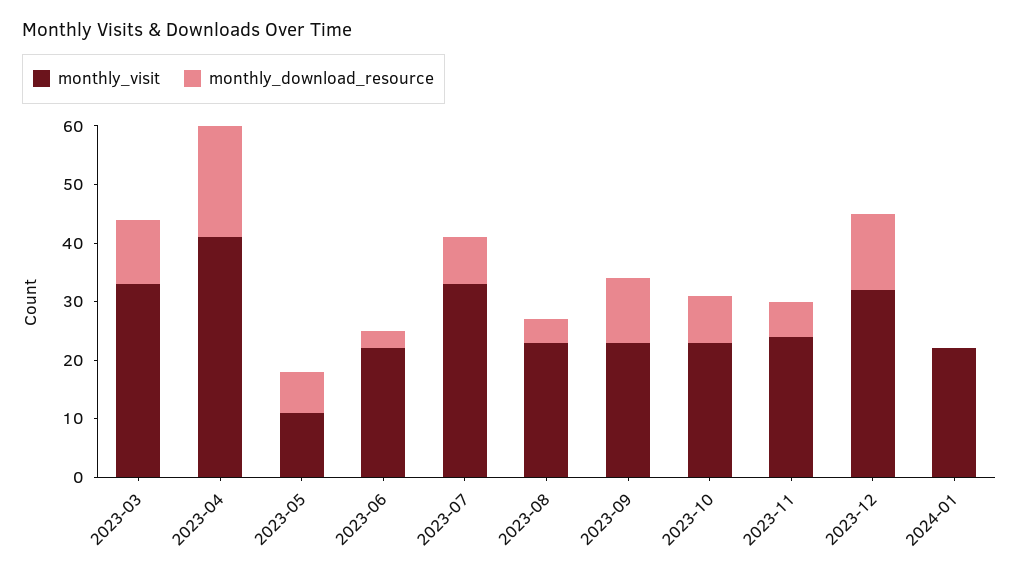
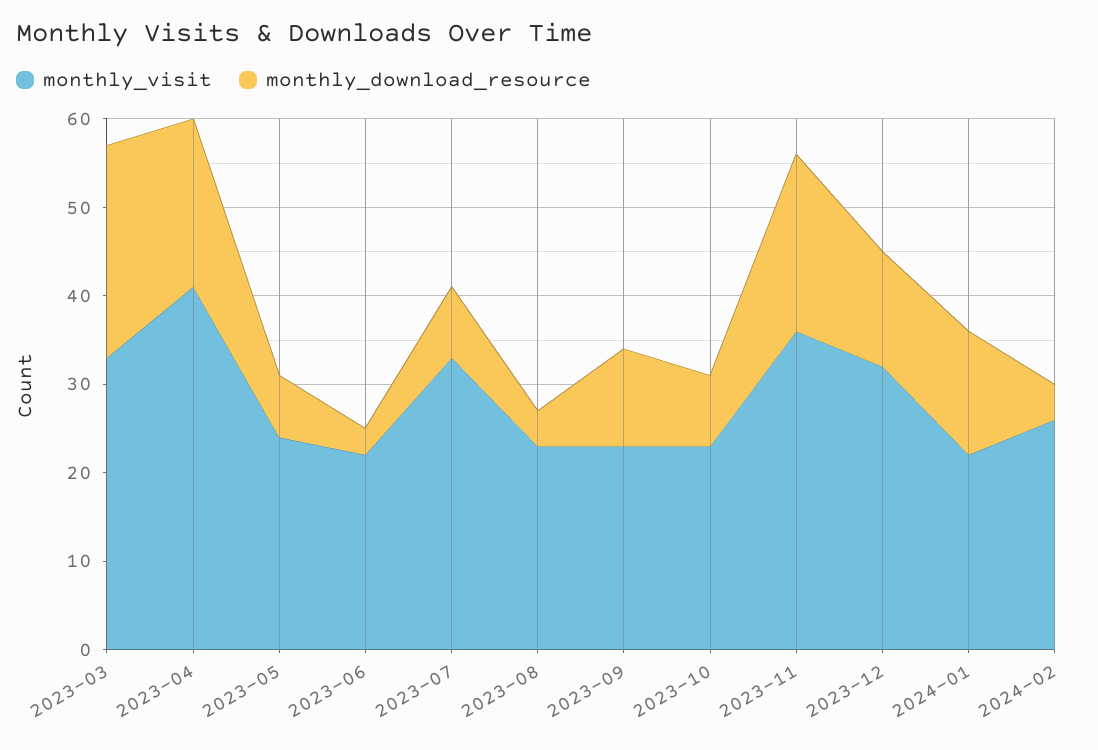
monthly_download_resource, 2023-03: 10 -> 24
monthly_visit, 2023-05: 10 -> 24
monthly_visit, 2023-11: 25 -> 36
monthly_download_resource, 2023-11: 5 -> 20
monthly_download_resource, 2024-01: 0 -> 14
monthly_visit, 2024-02: none -> 26
monthly_download_resource, 2024-02: none -> 4

